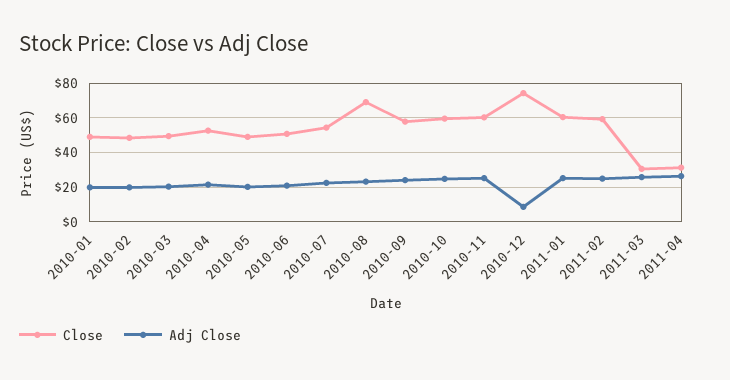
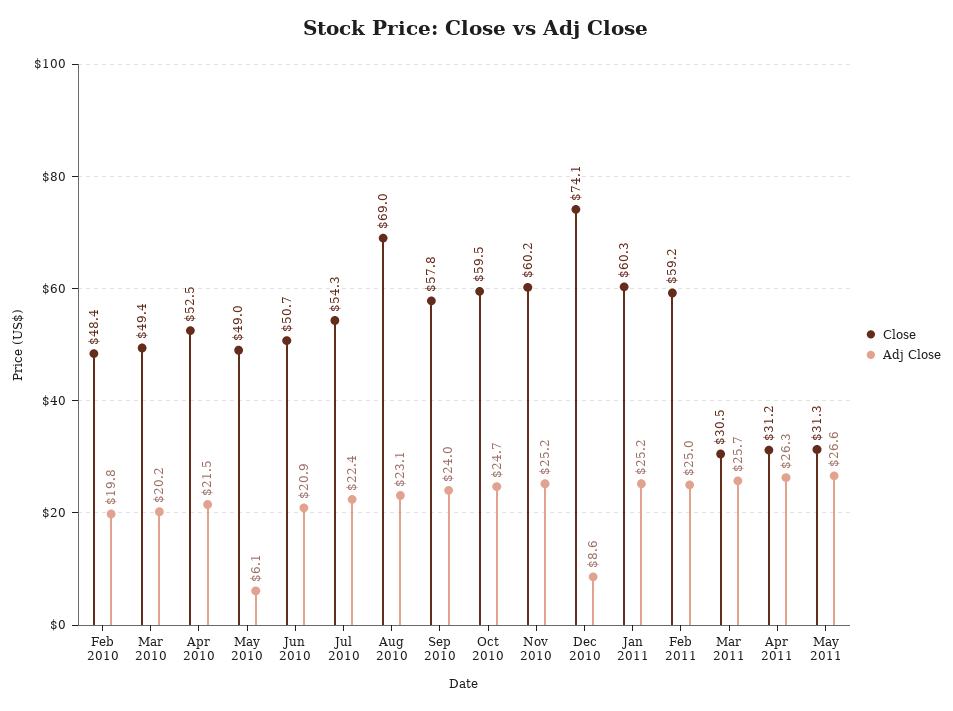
Close, 2010-01: 50 -> none
Adj Close, 2010-01: 20 -> none
Adj Close, 2010-05: 20 -> 6.1
Close, May 2011: none -> 31.3
Adj Close, May 2011: none -> 26.6

